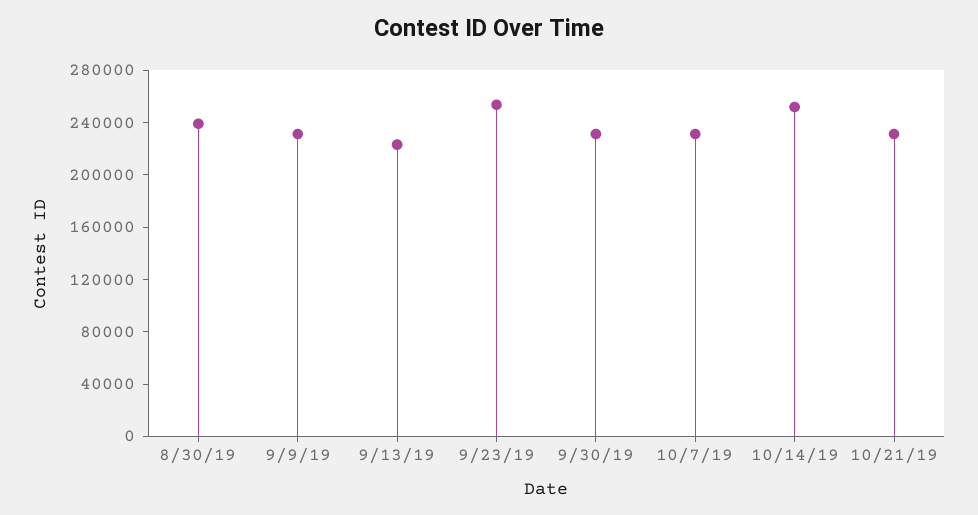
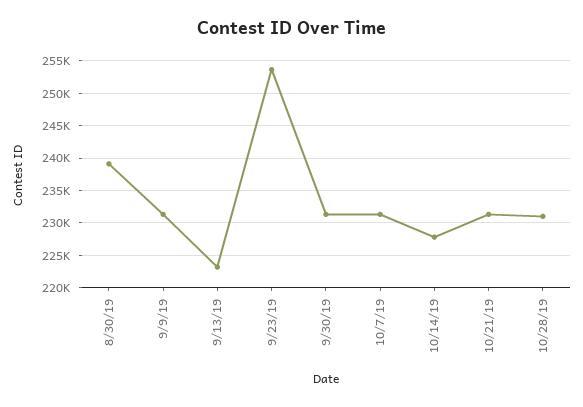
10/14/19: 250000 -> 228000
10/28/19: none -> 231000

